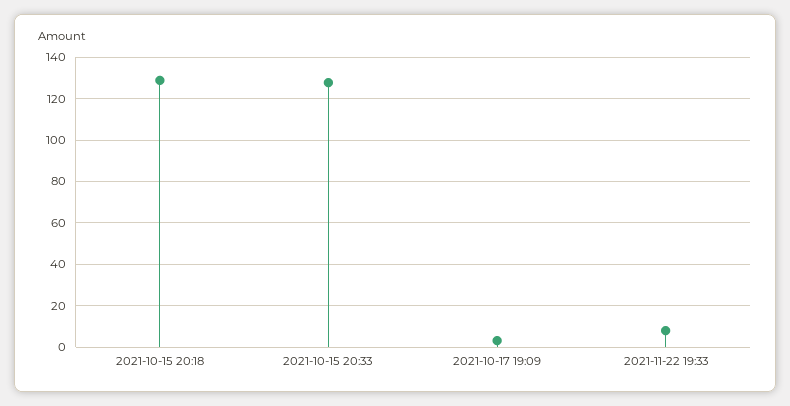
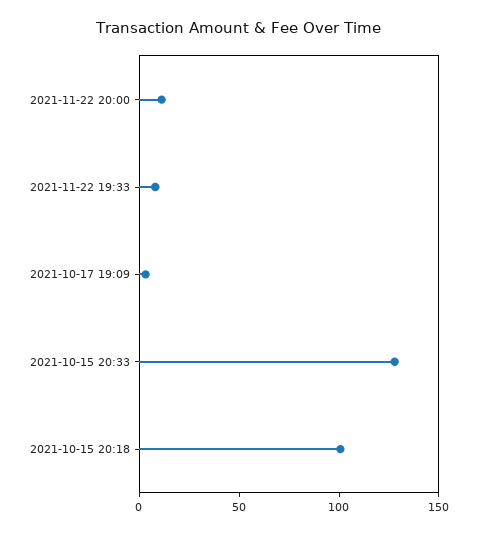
2021-10-15 20:18: 130 -> 100
2021-11-22 20:00: none -> 10

